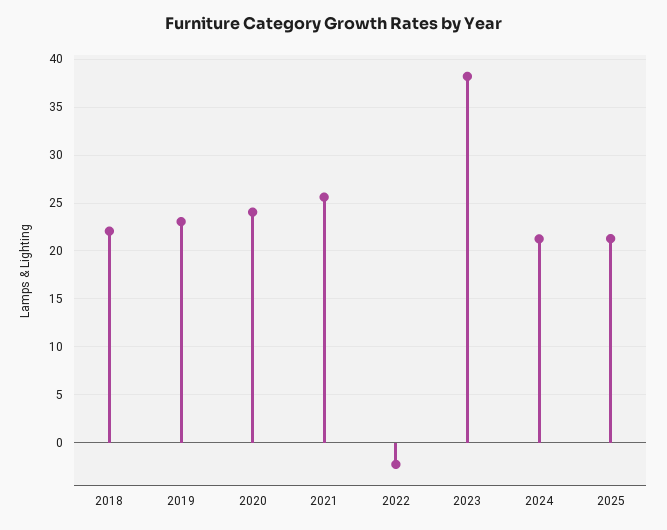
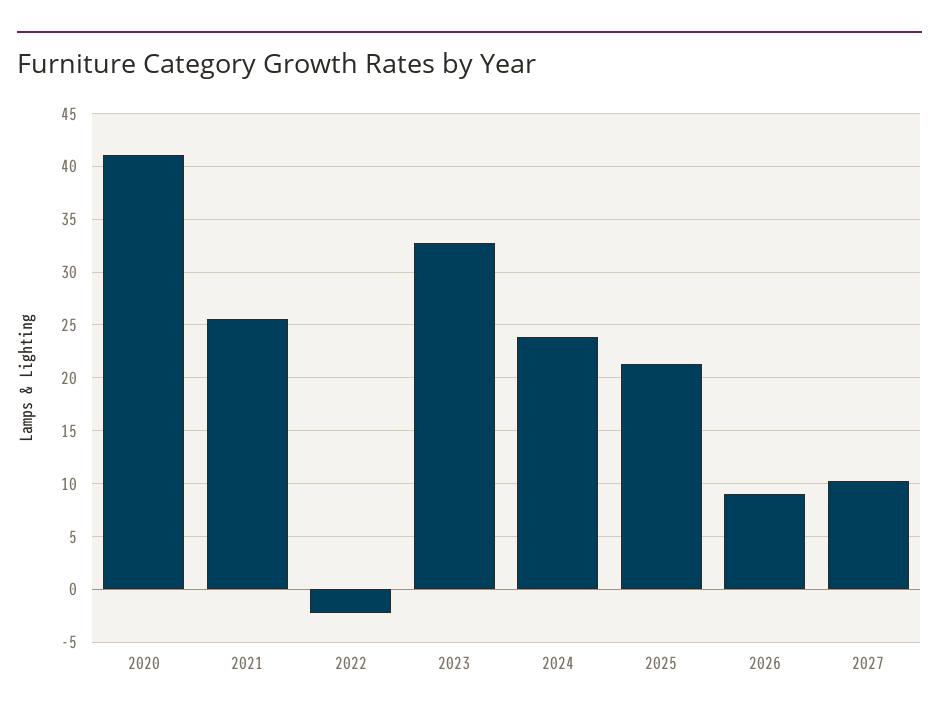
2018: 22 -> none
2019: 23 -> none
2020: 24 -> 41
2023: 38 -> 33
2024: 21 -> 24
2026: none -> 9
2027: none -> 10

